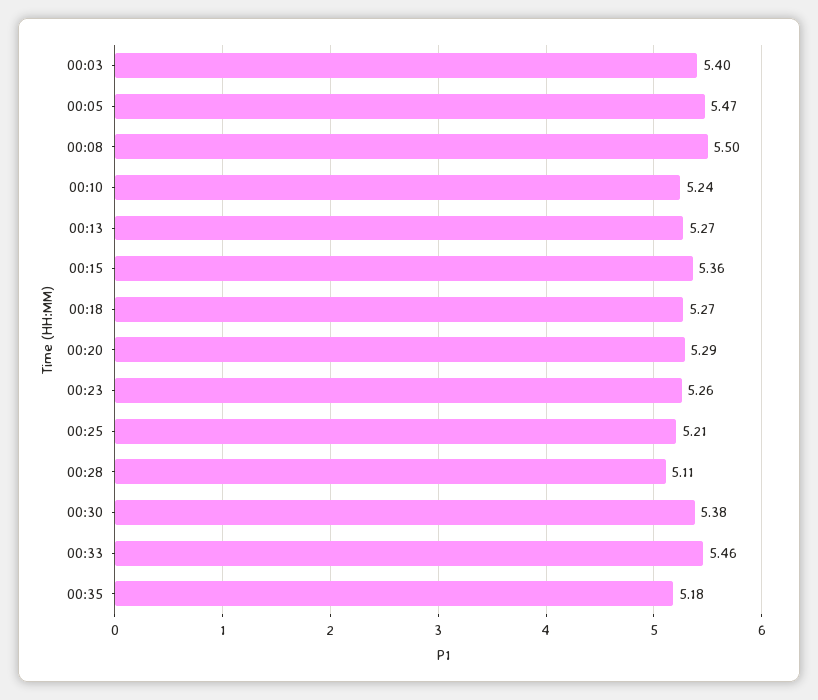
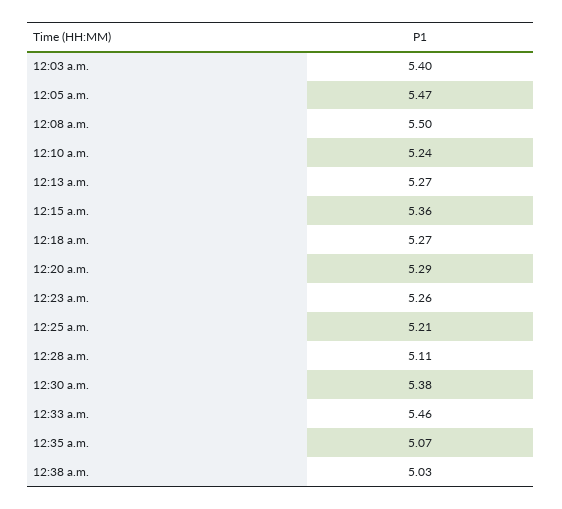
00:35: 5.18 -> 5.07
12:38 a.m.: none -> 5.03

